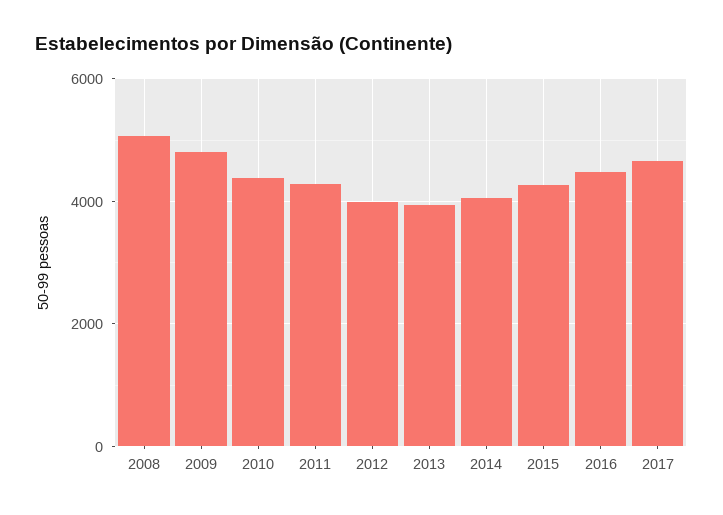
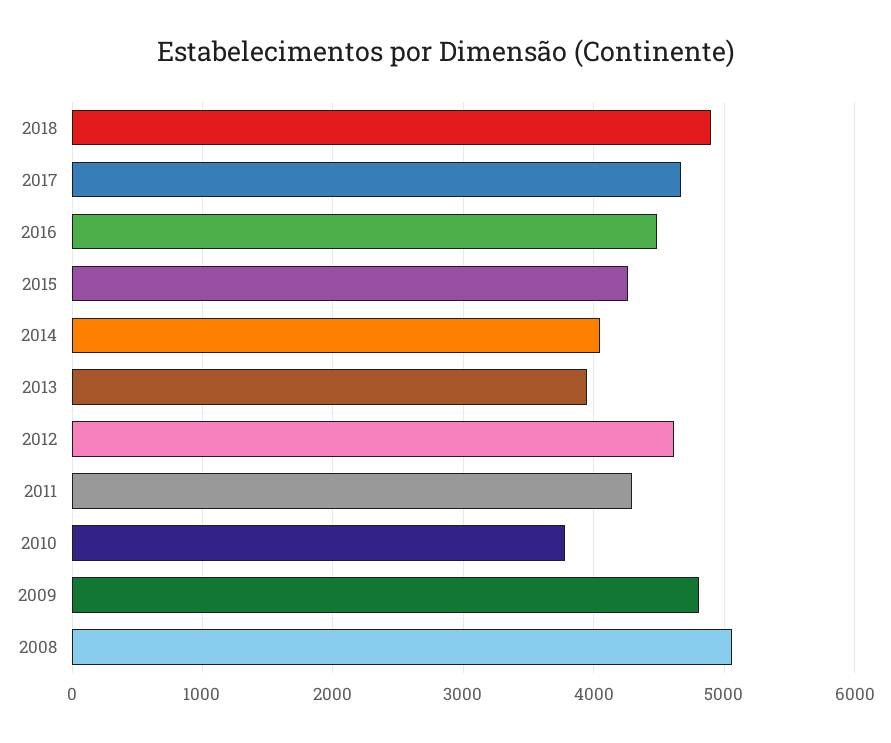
2010: 4400 -> 3800
2012: 4000 -> 4600
2018: none -> 4900

